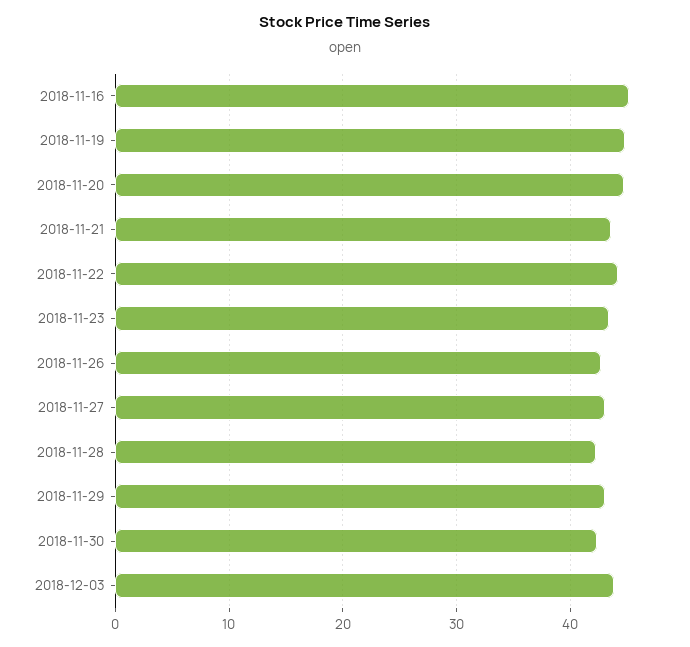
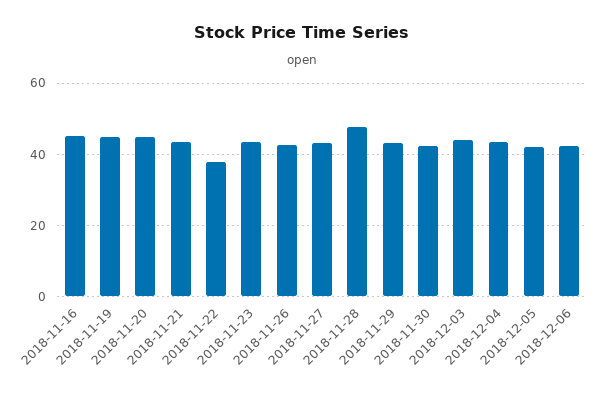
2018-11-22: 44 -> 38
2018-11-28: 42 -> 48
2018-12-04: none -> 44
2018-12-05: none -> 42
2018-12-06: none -> 42

